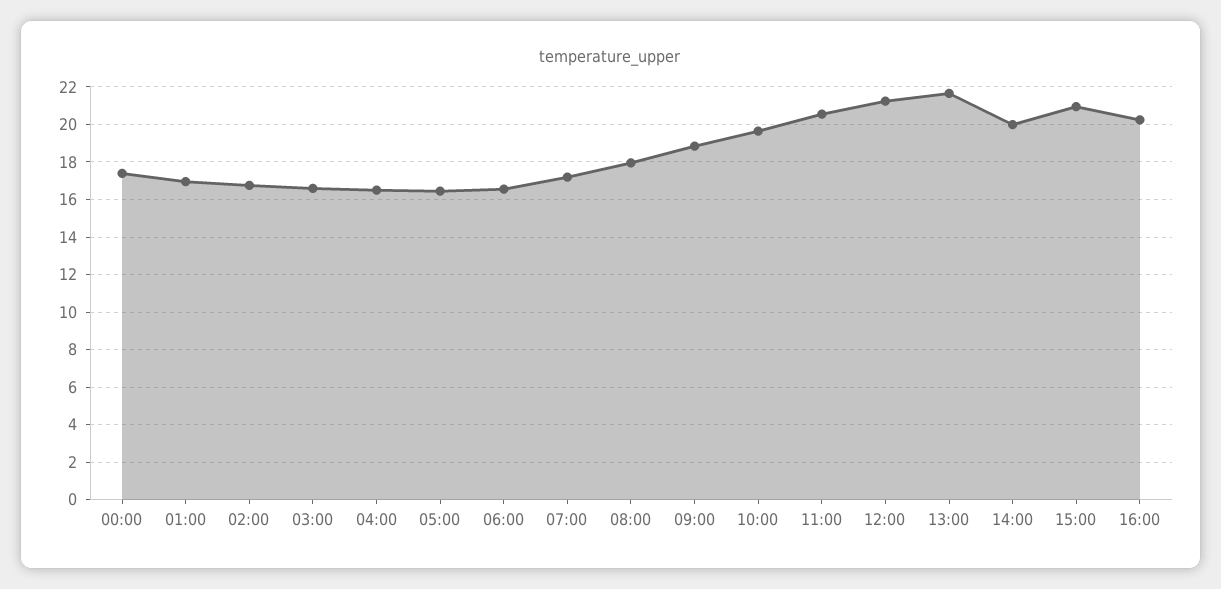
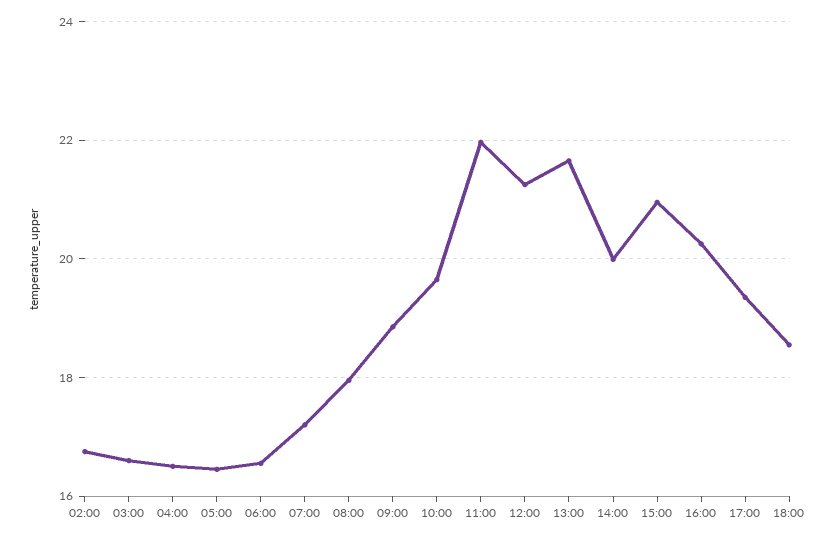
00:00: 17.5 -> none
01:00: 17 -> none
11:00: 20.5 -> 22
17:00: none -> 19.4
18:00: none -> 18.6

